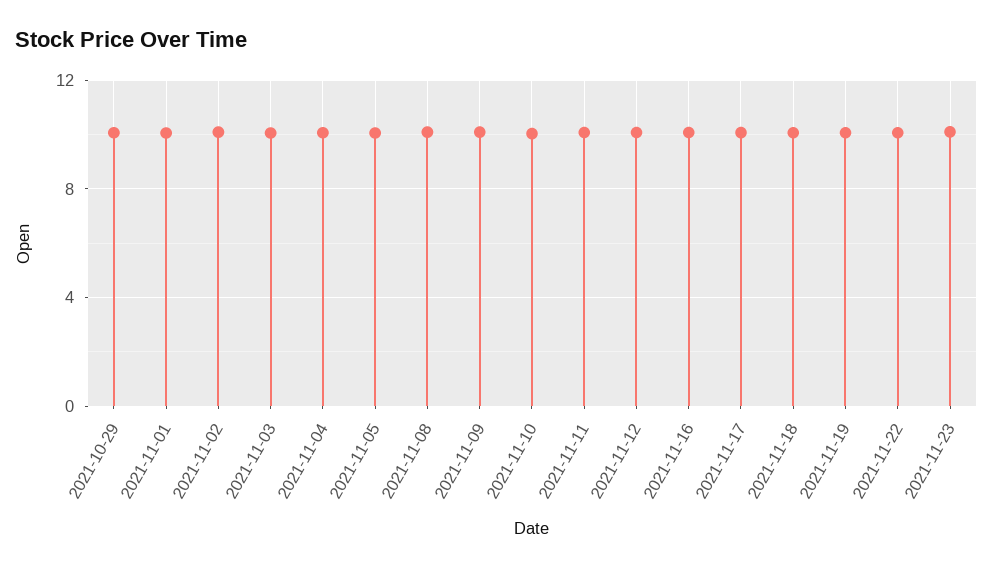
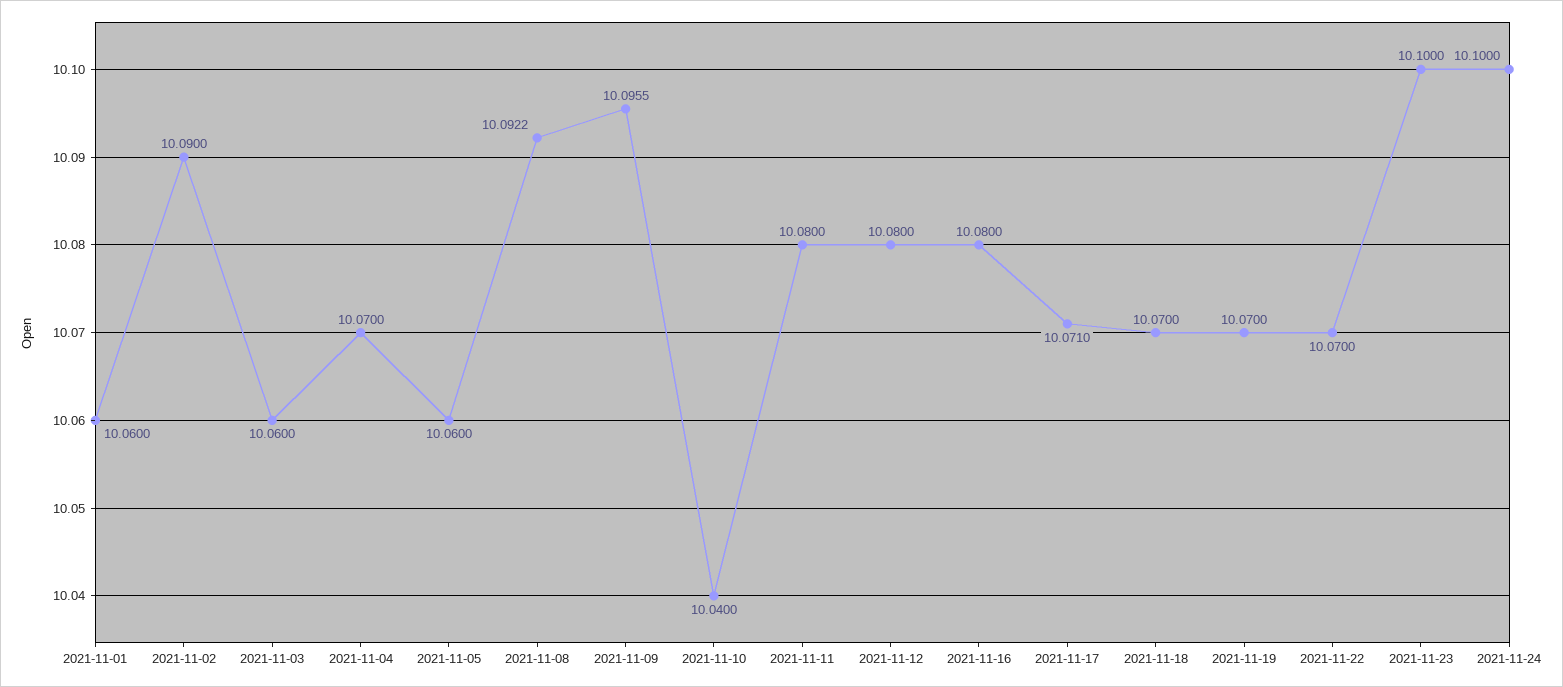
2021-10-29: 10 -> none
2021-11-24: none -> 10.1

